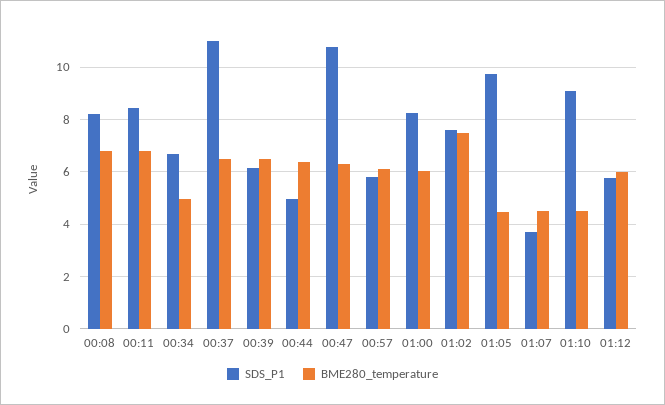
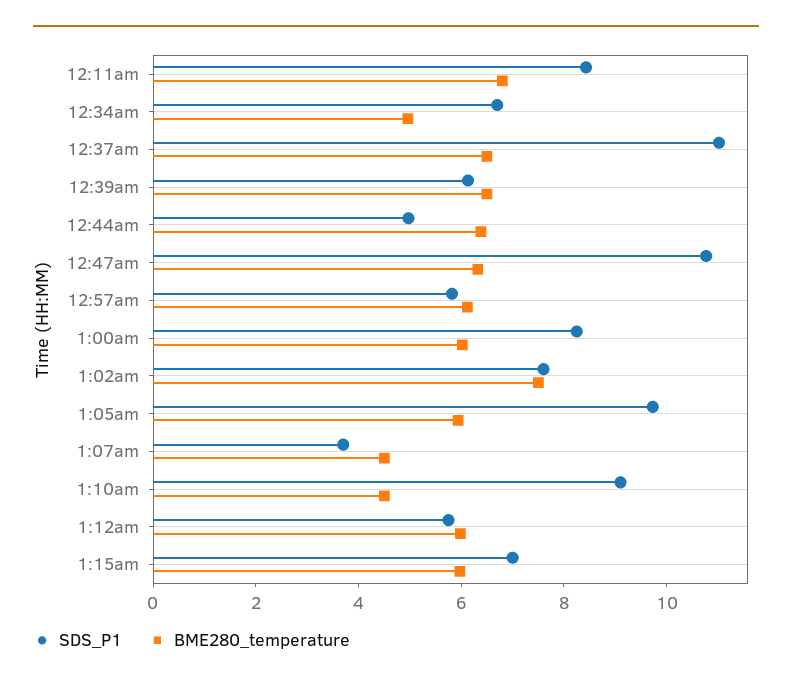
SDS_P1, 00:08: 8.25 -> none
BME280_temperature, 00:08: 6.75 -> none
BME280_temperature, 01:05: 4.5 -> 6
SDS_P1, 1:15am: none -> 7
BME280_temperature, 1:15am: none -> 6

